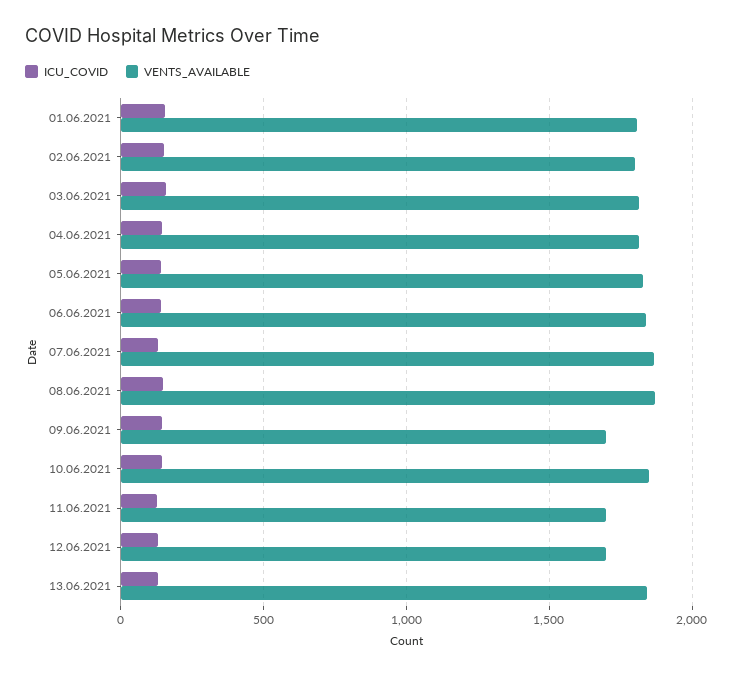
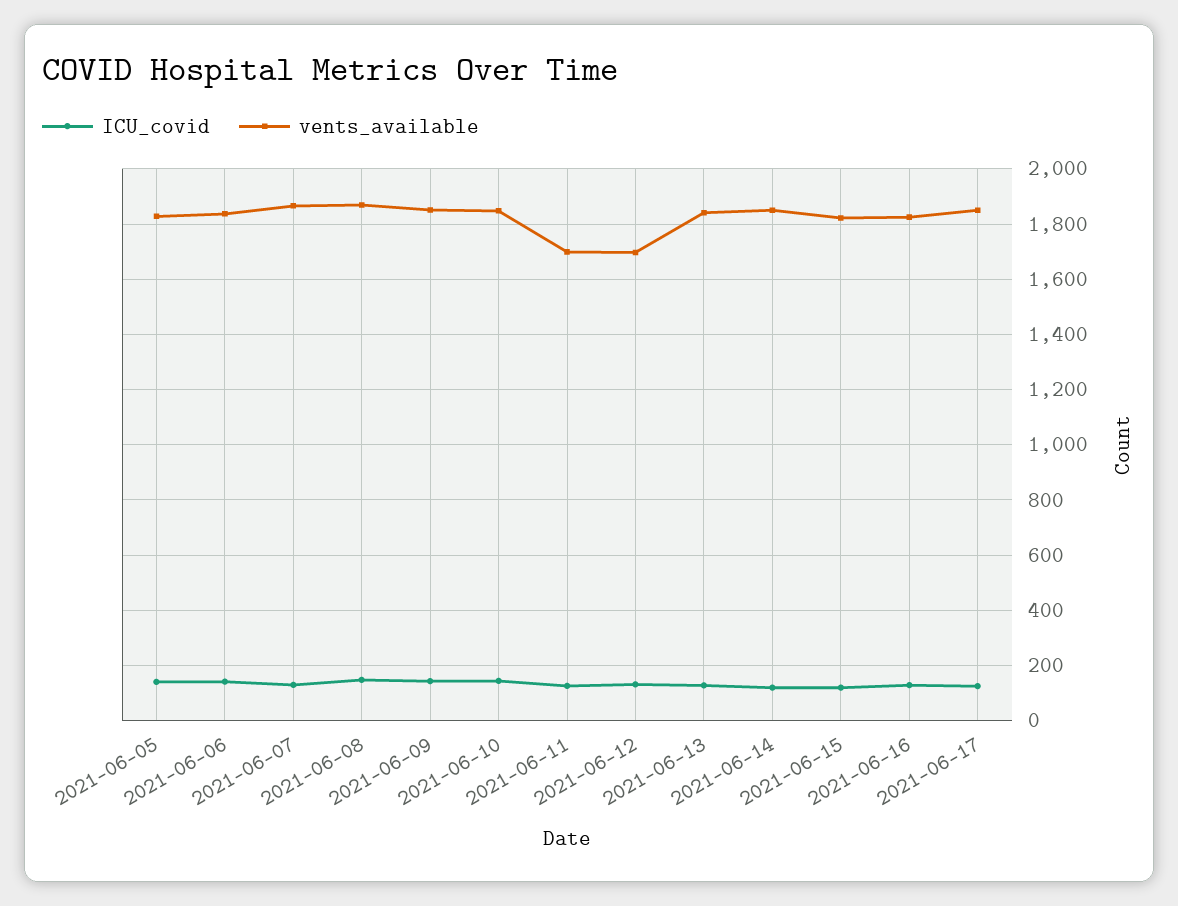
ICU_COVID, 01.06.2021: 150 -> none
VENTS_AVAILABLE, 01.06.2021: 1800 -> none
ICU_COVID, 02.06.2021: 150 -> none
VENTS_AVAILABLE, 02.06.2021: 1800 -> none
ICU_COVID, 03.06.2021: 150 -> none
VENTS_AVAILABLE, 03.06.2021: 1800 -> none
ICU_COVID, 04.06.2021: 150 -> none
VENTS_AVAILABLE, 04.06.2021: 1800 -> none
VENTS_AVAILABLE, 09.06.2021: 1700 -> 1850
ICU_COVID, 2021-06-14: none -> 125
VENTS_AVAILABLE, 2021-06-14: none -> 1850
ICU_COVID, 2021-06-15: none -> 125
VENTS_AVAILABLE, 2021-06-15: none -> 1825
ICU_COVID, 2021-06-16: none -> 125
VENTS_AVAILABLE, 2021-06-16: none -> 1825
ICU_COVID, 2021-06-17: none -> 125
VENTS_AVAILABLE, 2021-06-17: none -> 1850

